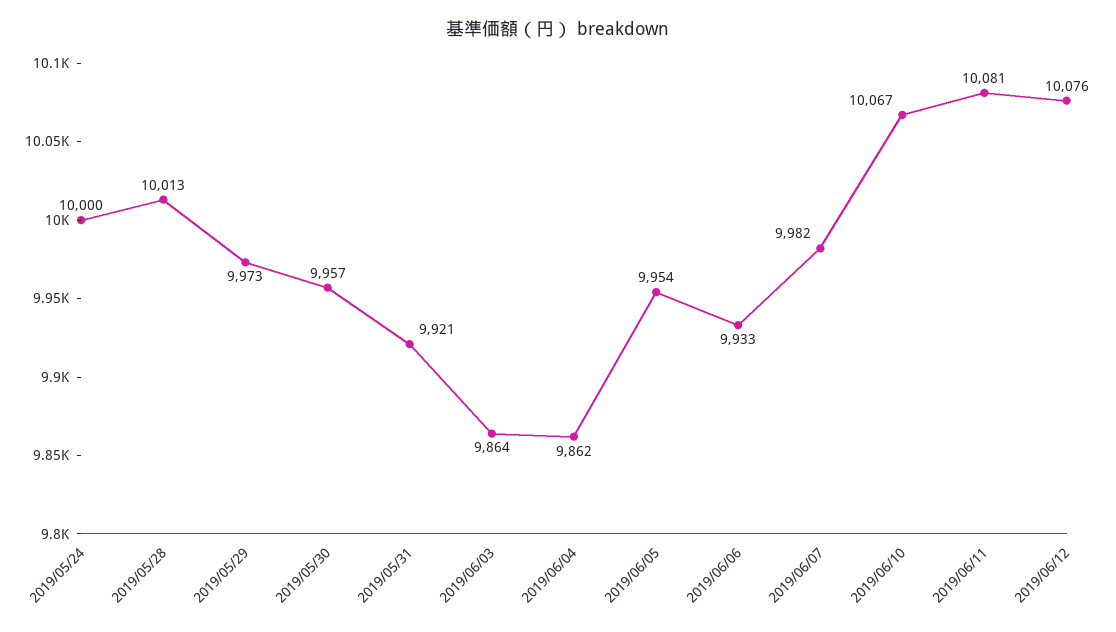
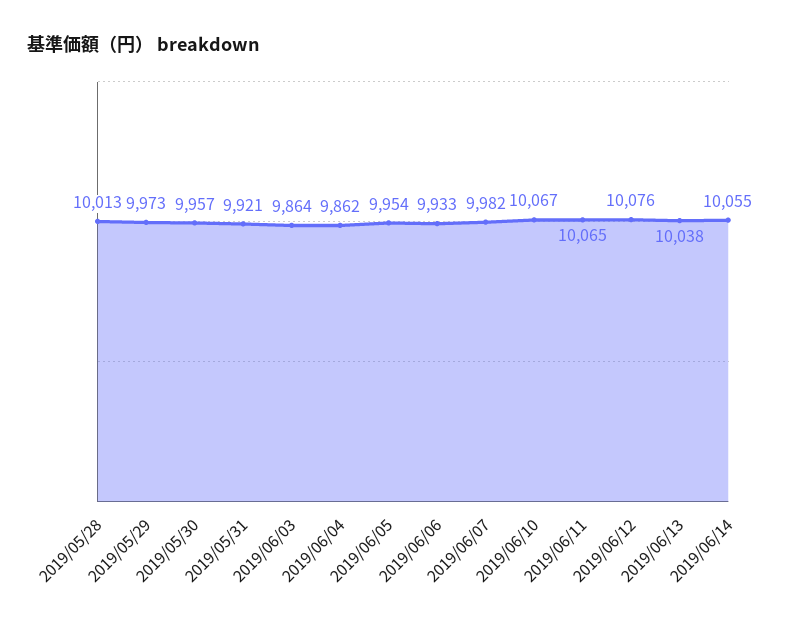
2019/05/24: 10000 -> none
2019/06/11: 10081 -> 10065
2019/06/13: none -> 10038
2019/06/14: none -> 10055

